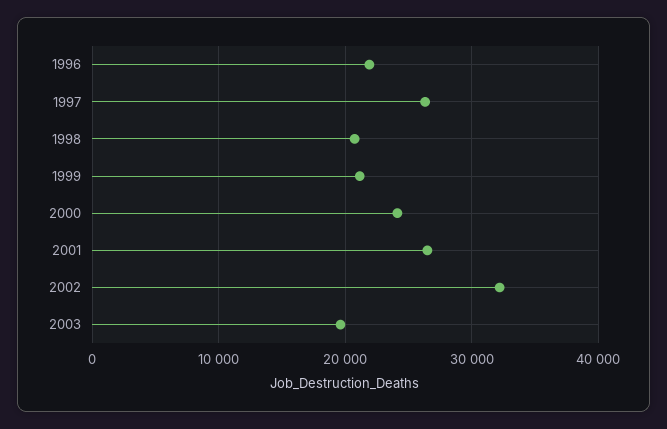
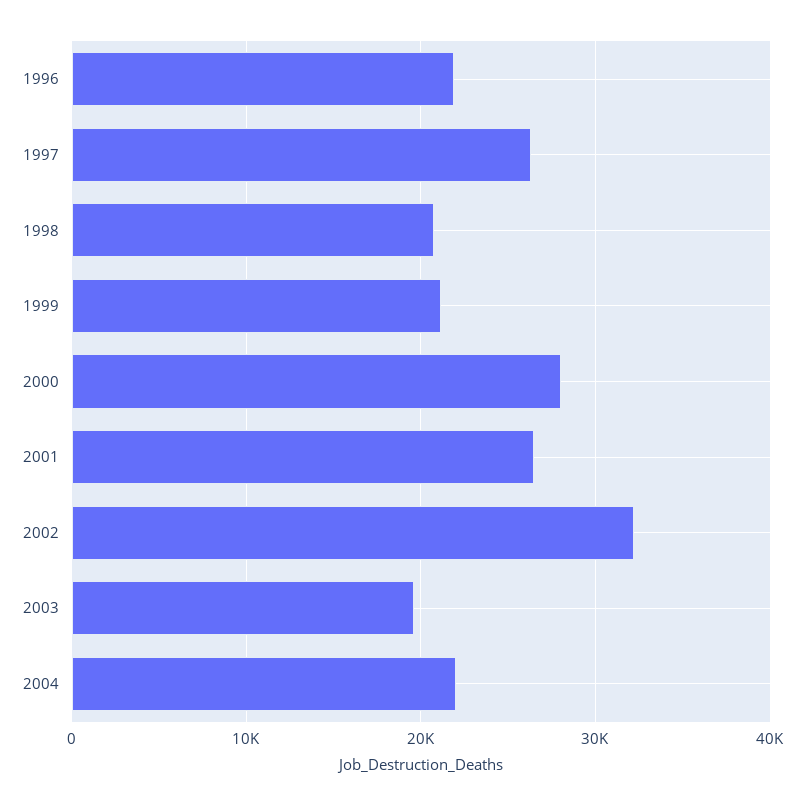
2000: 24000 -> 28000
2004: none -> 22000

